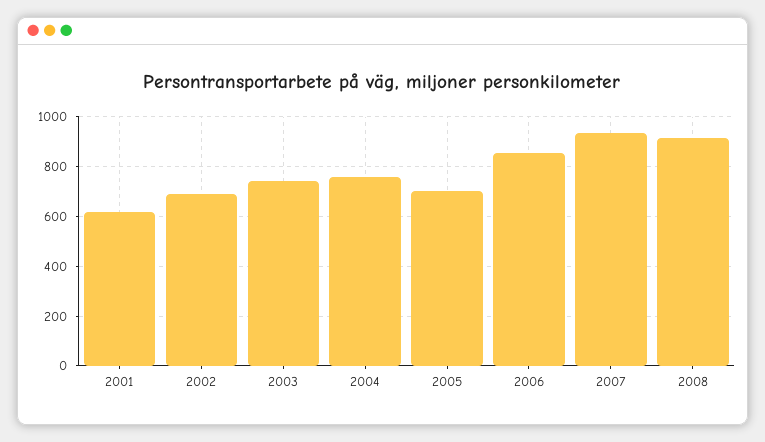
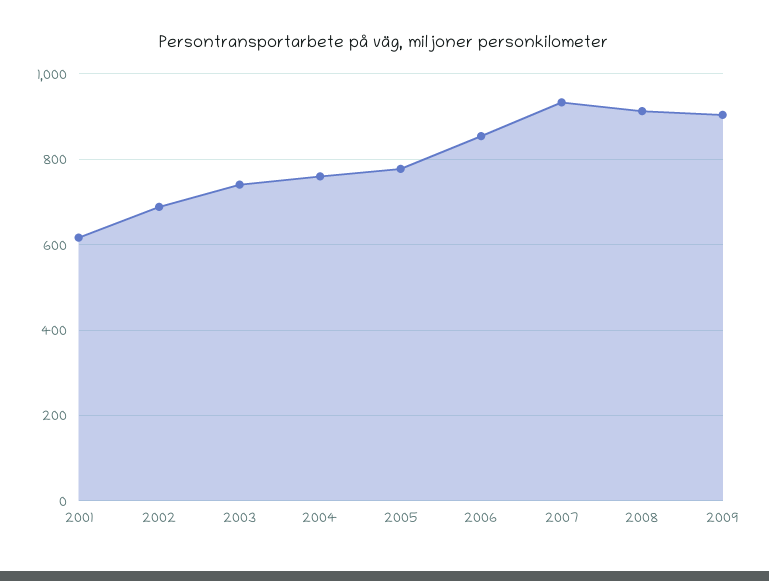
2005: 700 -> 780
2009: none -> 900

